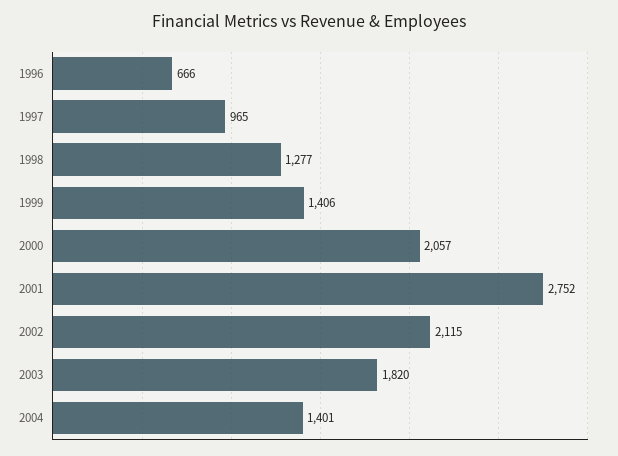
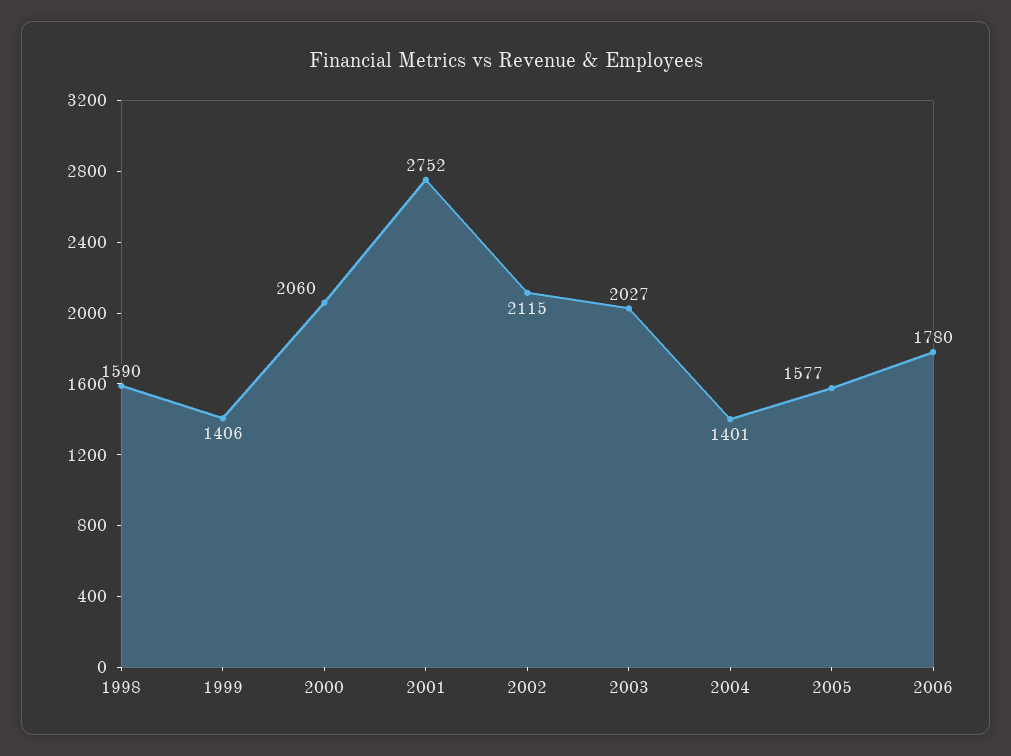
1996: 666 -> none
1997: 965 -> none
1998: 1277 -> 1590
2000: 2057 -> 2060
2003: 1820 -> 2027
2005: none -> 1577
2006: none -> 1780

